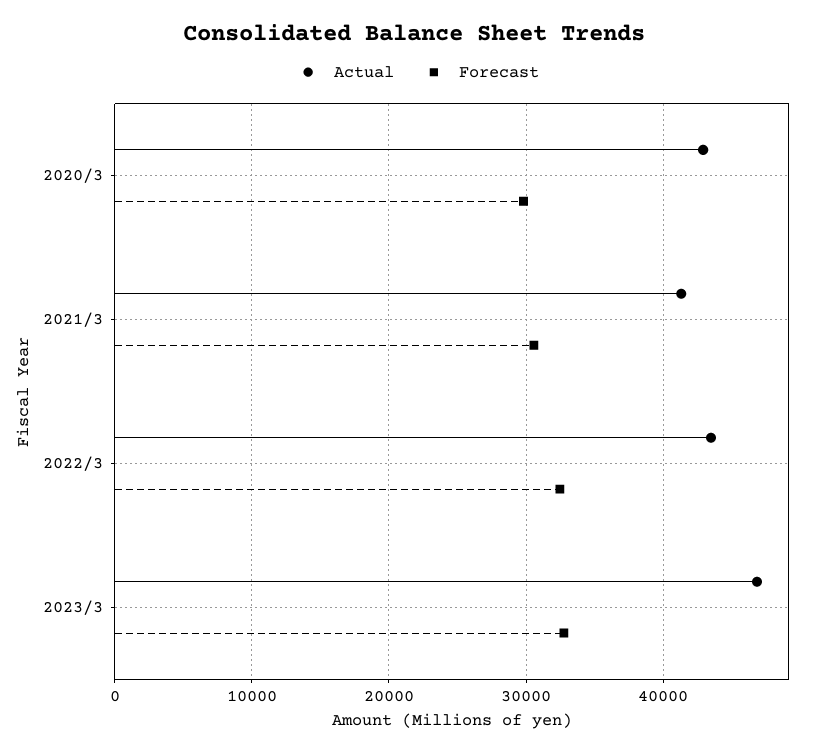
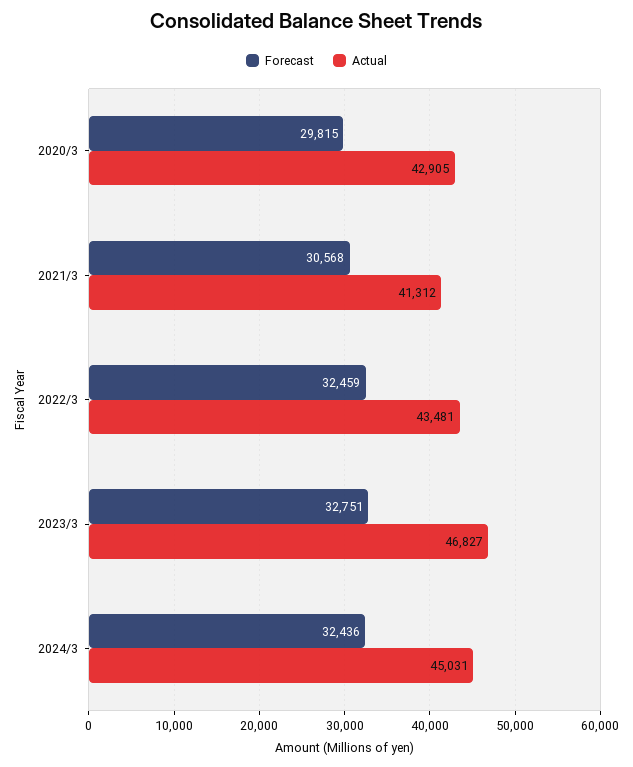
Forecast, 2024/3: none -> 32436
Actual, 2024/3: none -> 45031

